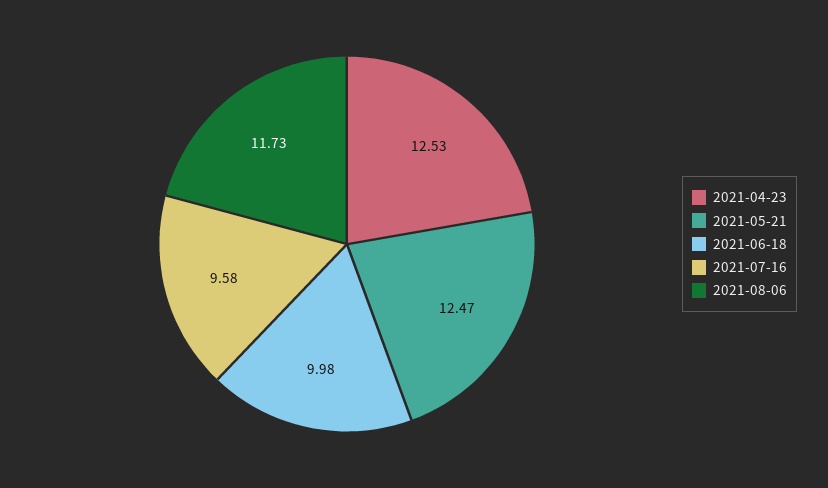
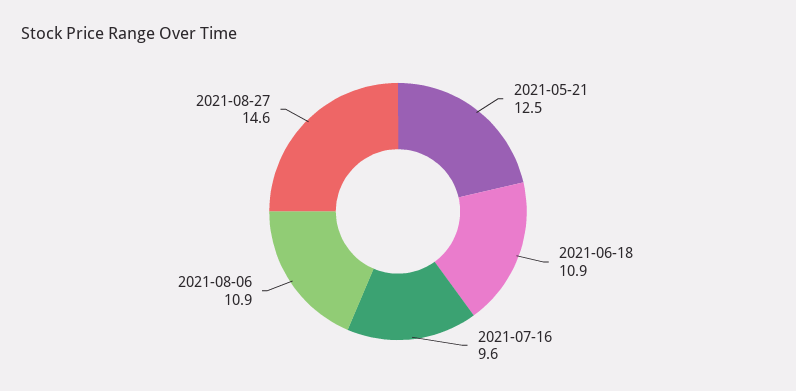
2021-04-23: 12.53 -> none
2021-06-18: 9.98 -> 10.9
2021-08-06: 11.73 -> 10.9
2021-08-27: none -> 14.6

